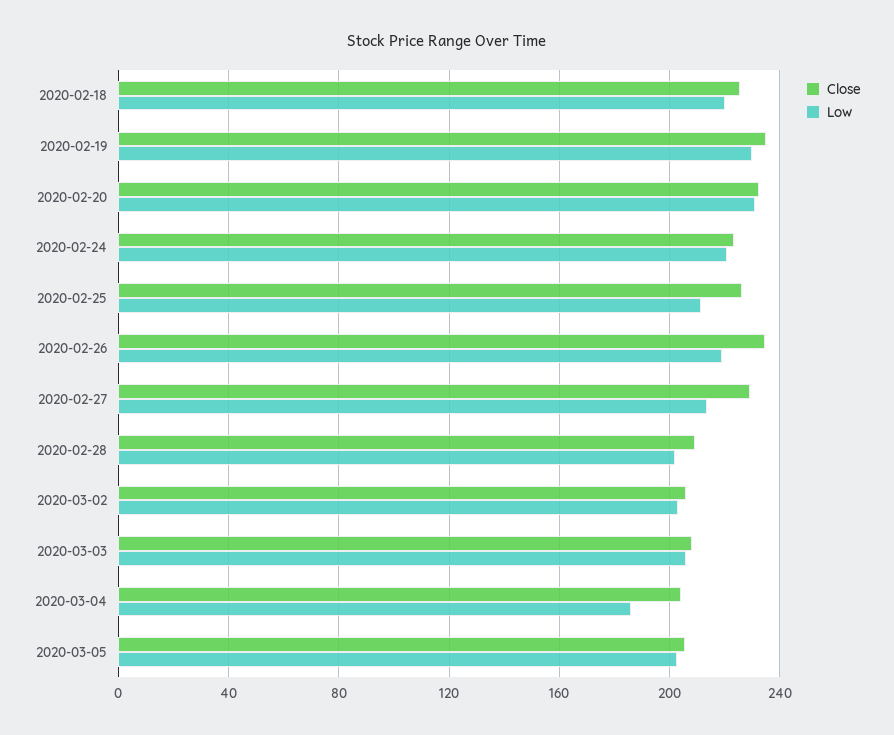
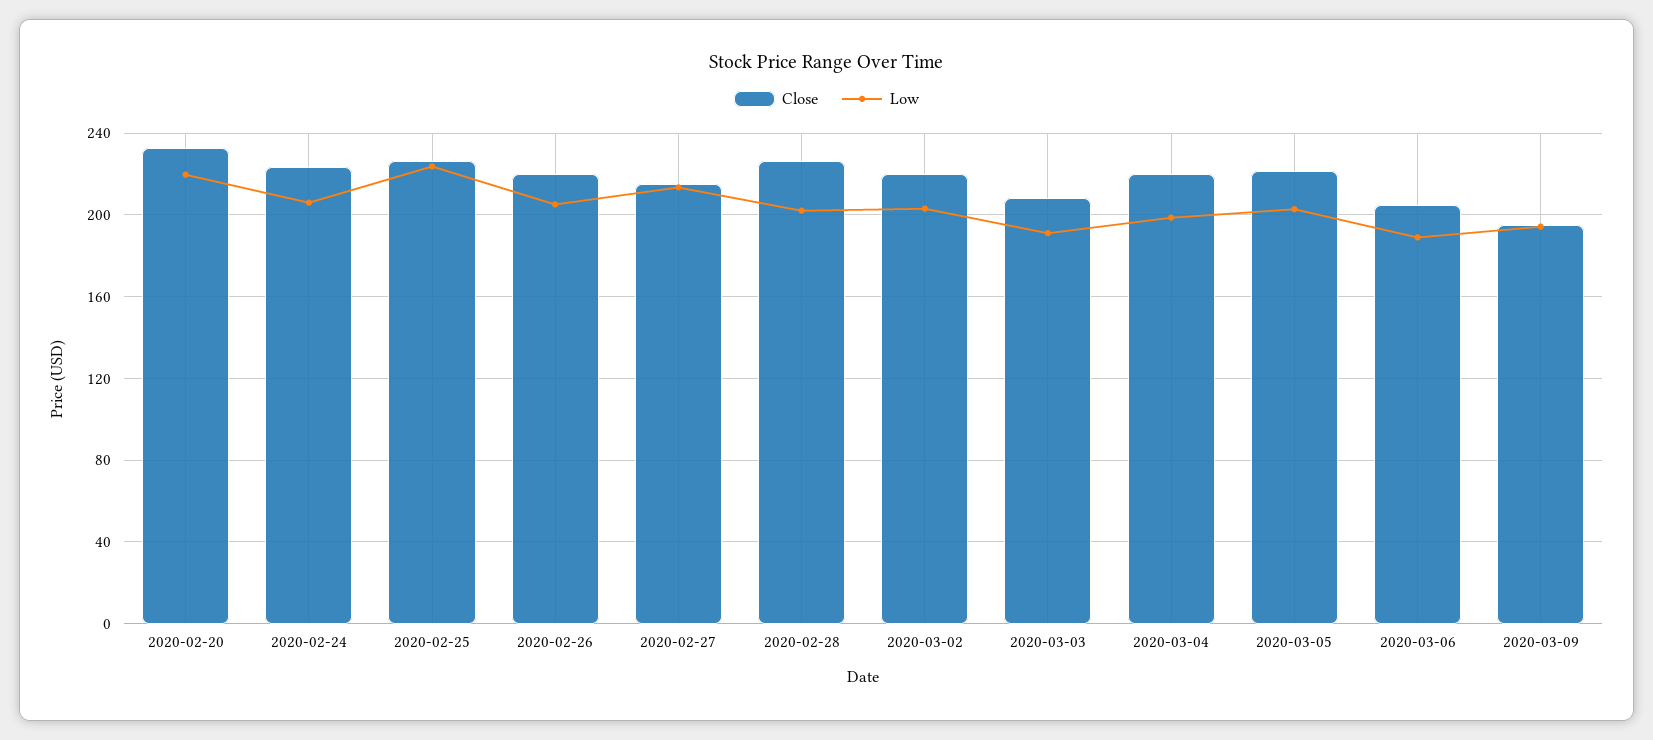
Close, 2020-02-18: 225 -> none
Low, 2020-02-18: 220 -> none
Close, 2020-02-19: 235 -> none
Low, 2020-02-19: 230 -> none
Low, 2020-02-20: 230 -> 220
Low, 2020-02-24: 220 -> 205
Low, 2020-02-25: 210 -> 225
Close, 2020-02-26: 235 -> 220
Low, 2020-02-26: 220 -> 205
Close, 2020-02-27: 230 -> 215
Close, 2020-02-28: 210 -> 225
Close, 2020-03-02: 205 -> 220
Low, 2020-03-03: 205 -> 190
Close, 2020-03-04: 205 -> 220
Low, 2020-03-04: 185 -> 200
Close, 2020-03-05: 205 -> 220
Close, 2020-03-06: none -> 205
Low, 2020-03-06: none -> 190
Close, 2020-03-09: none -> 195
Low, 2020-03-09: none -> 195

